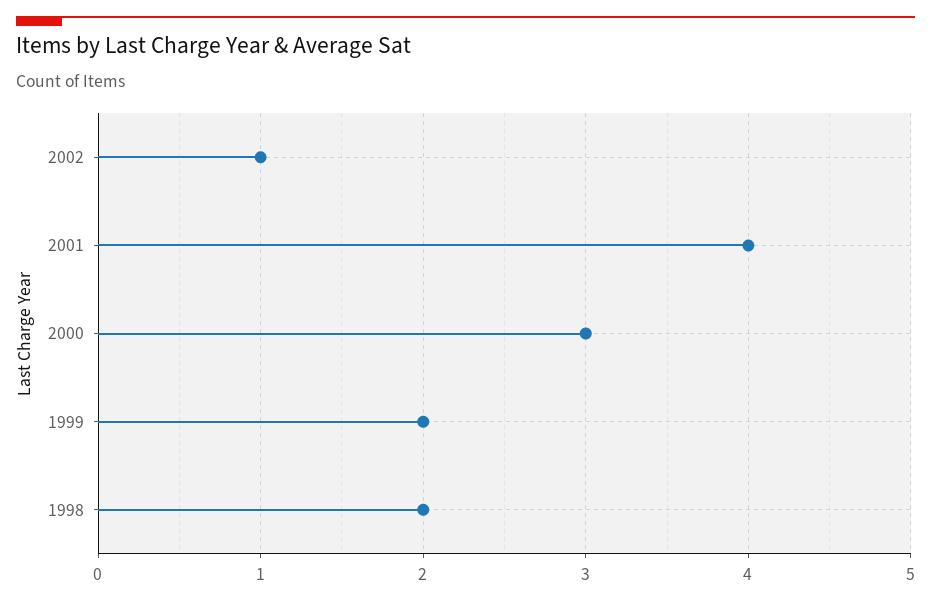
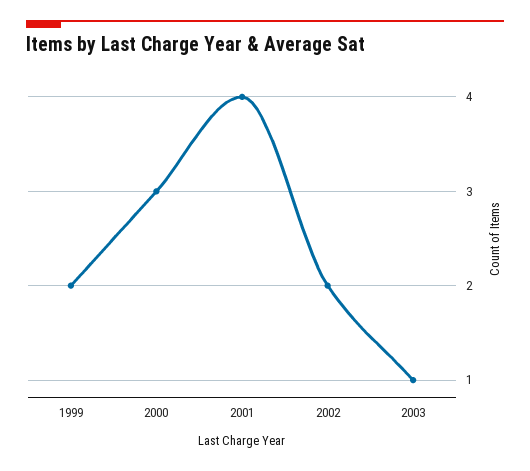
2002: 1 -> 2
1998: 2 -> none
2003: none -> 1

